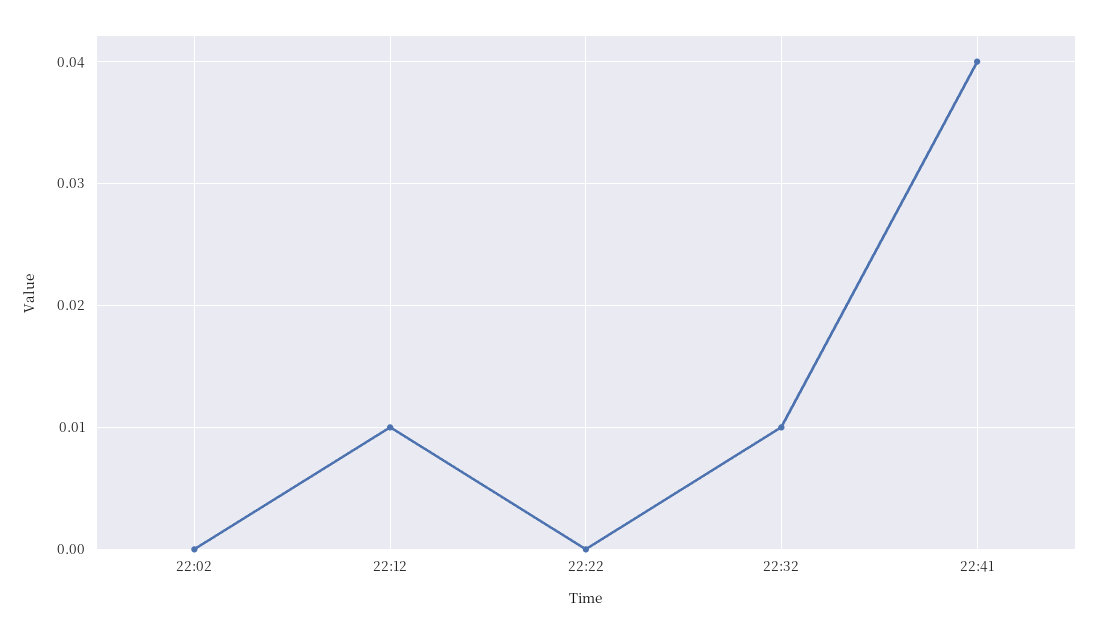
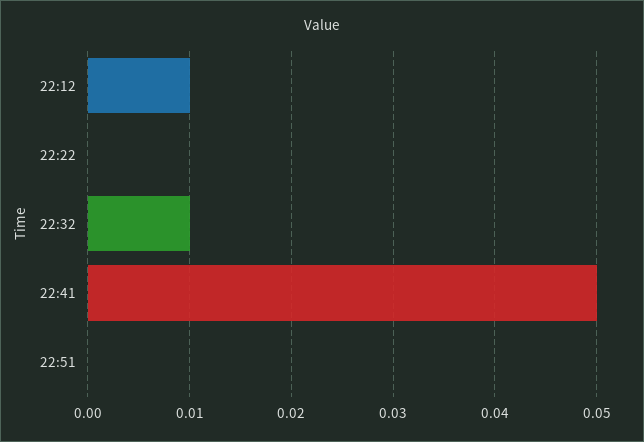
22:02: 0 -> none
22:41: 0.04 -> 0.05
22:51: none -> 0

